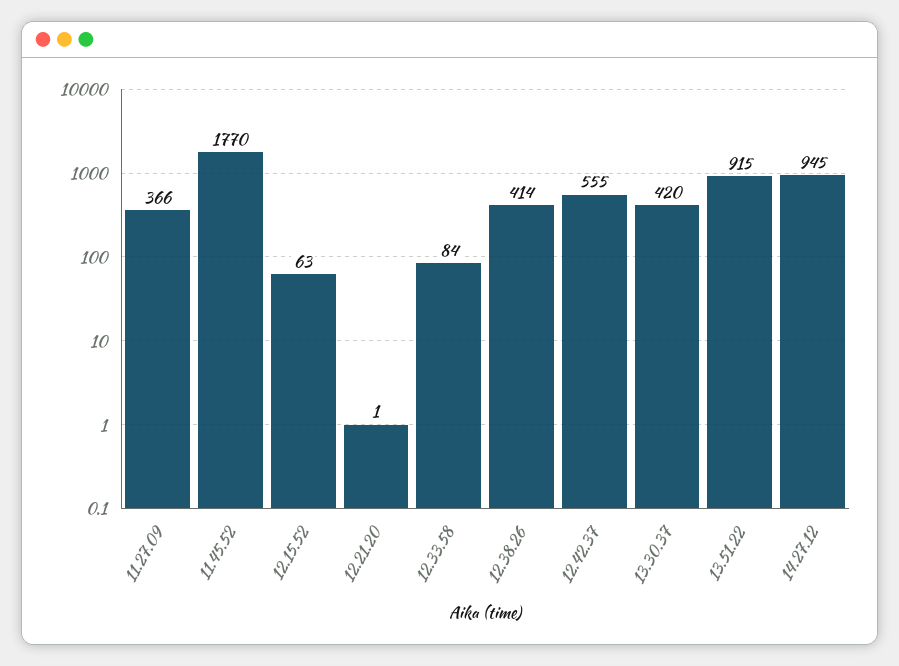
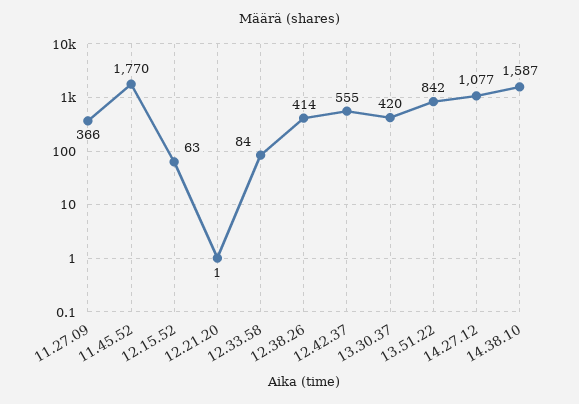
13.51.22: 915 -> 842
14.27.12: 945 -> 1077
14.38.10: none -> 1587

